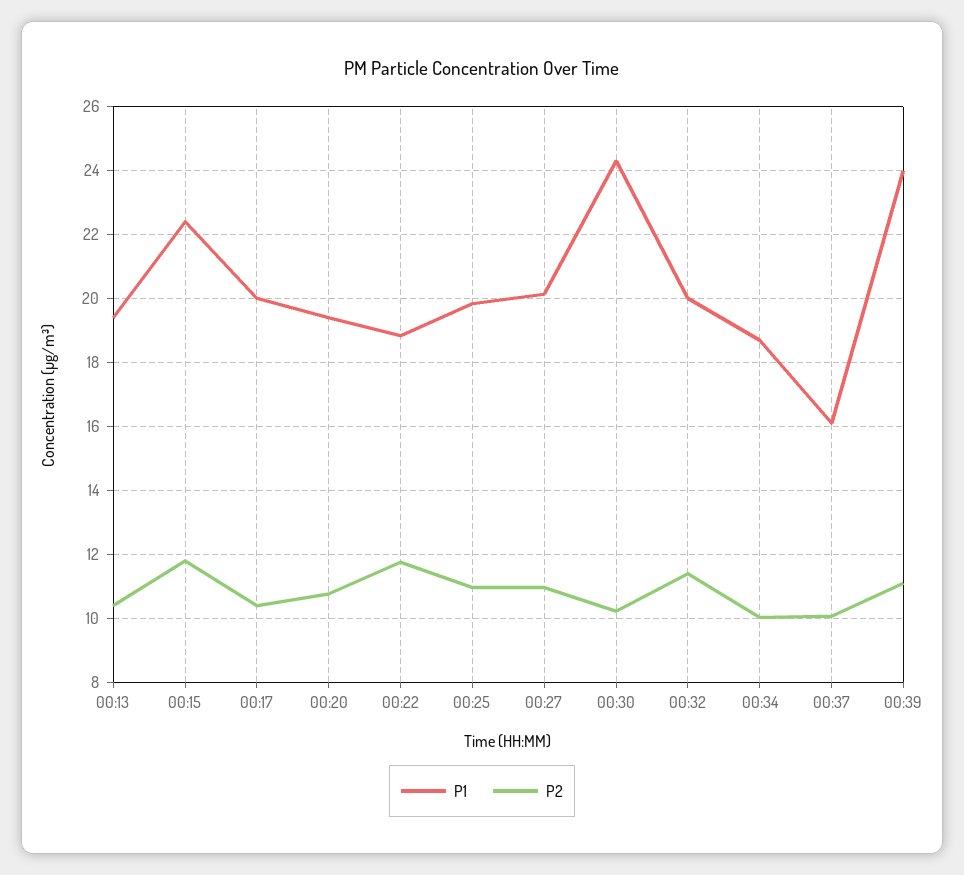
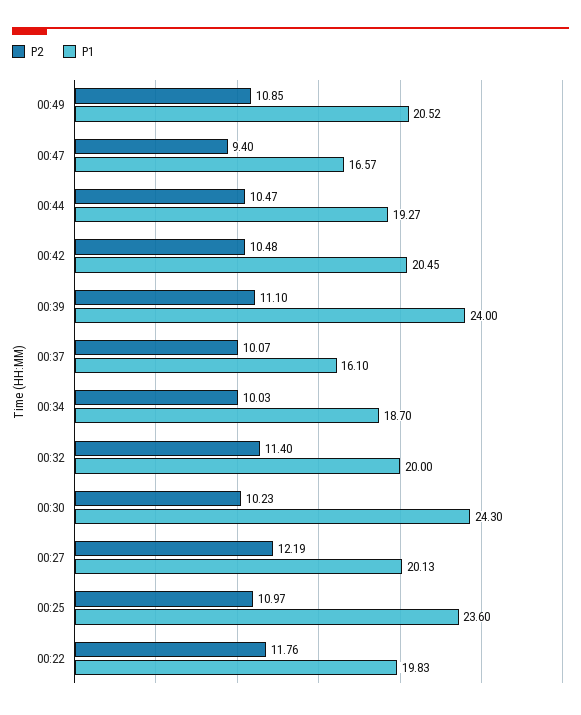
P1, 00:13: 19.4 -> none
P2, 00:13: 10.4 -> none
P1, 00:15: 22.4 -> none
P2, 00:15: 11.8 -> none
P1, 00:17: 20 -> none
P2, 00:17: 10.4 -> none
P1, 00:20: 19.4 -> none
P2, 00:20: 10.8 -> none
P1, 00:22: 18.8 -> 19.83
P1, 00:25: 19.8 -> 23.6
P2, 00:27: 11 -> 12.19
P2, 00:49: none -> 10.85
P1, 00:49: none -> 20.52
P2, 00:47: none -> 9.4
P1, 00:47: none -> 16.57
P2, 00:44: none -> 10.47
P1, 00:44: none -> 19.27
P2, 00:42: none -> 10.48
P1, 00:42: none -> 20.45

